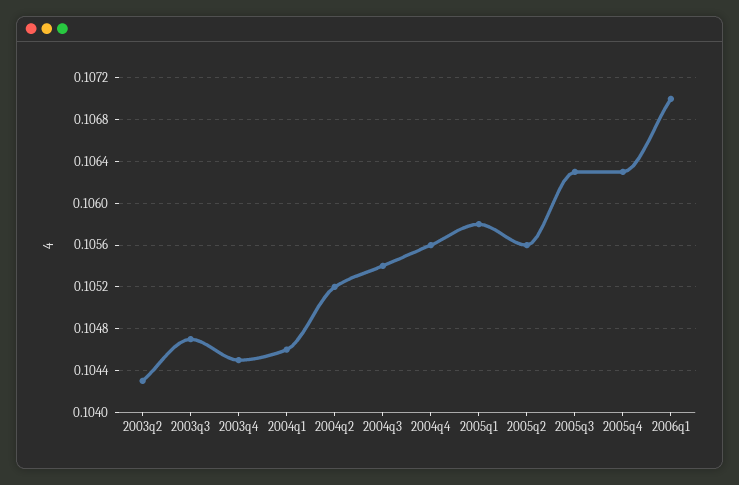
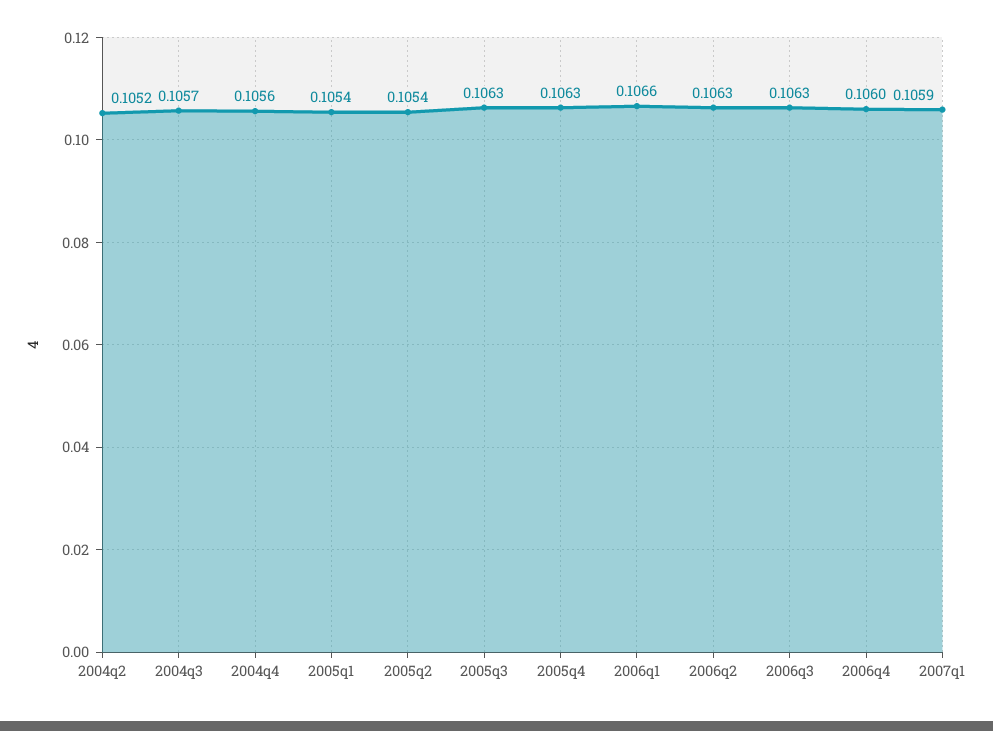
2003q2: 0.1043 -> none
2003q3: 0.1047 -> none
2003q4: 0.1045 -> none
2004q1: 0.1046 -> none
2004q3: 0.1054 -> 0.1057
2005q1: 0.1058 -> 0.1054
2005q2: 0.1056 -> 0.1054
2006q1: 0.107 -> 0.1066
2006q2: none -> 0.1063
2006q3: none -> 0.1063
2006q4: none -> 0.106
2007q1: none -> 0.1059

